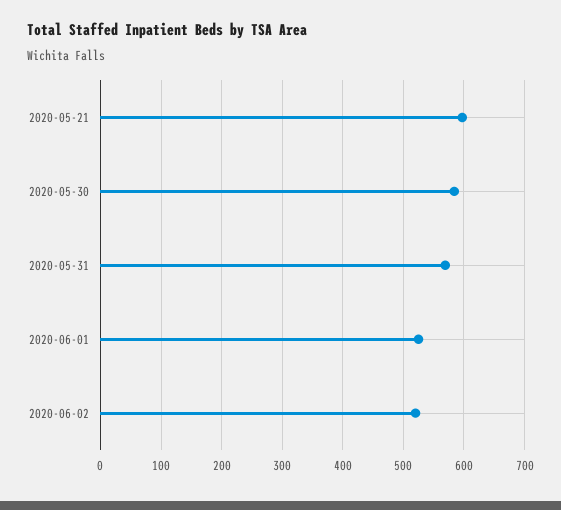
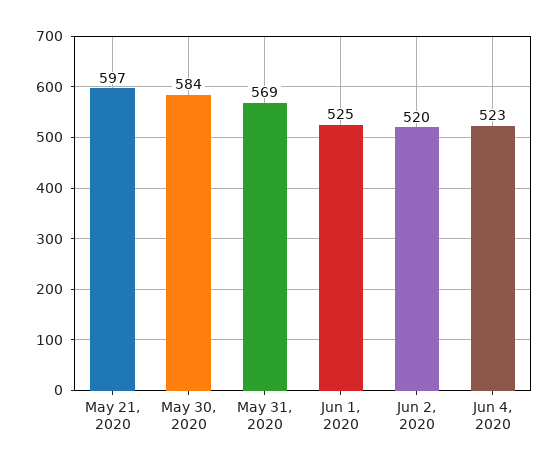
Jun 4, 2020: none -> 523

